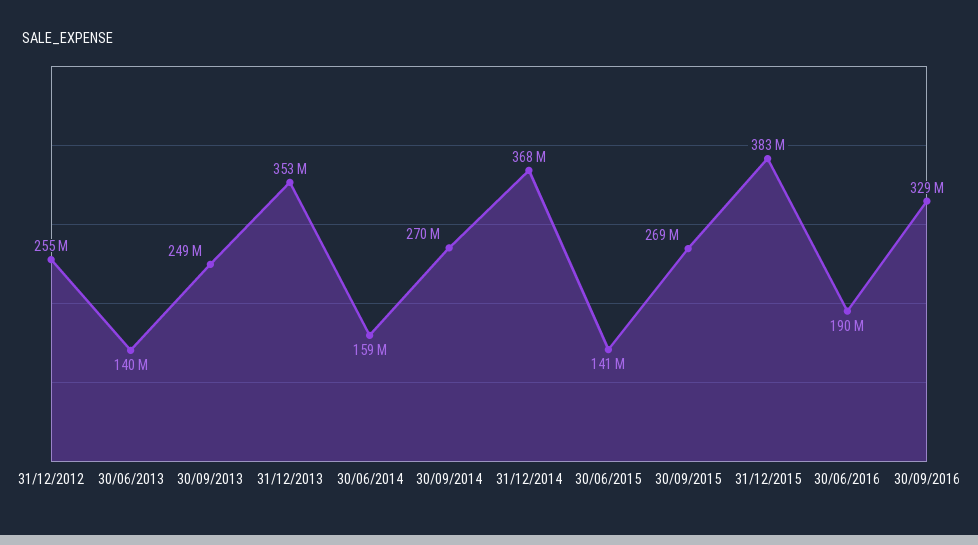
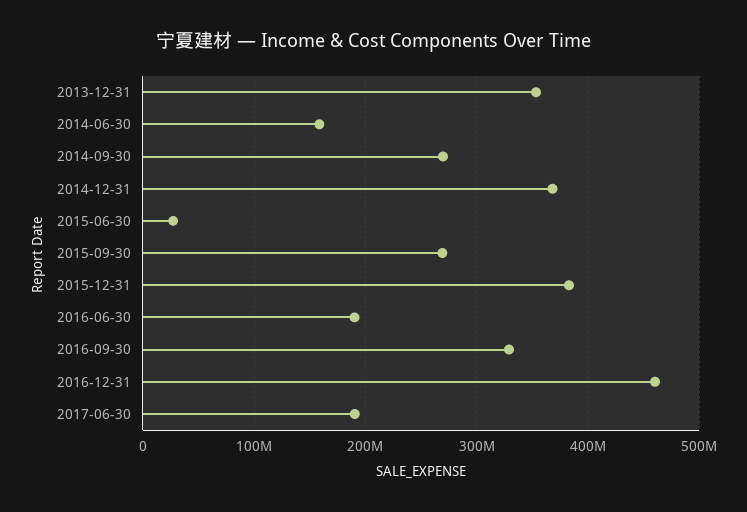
31/12/2012: 255000000 -> none
30/06/2013: 140000000 -> none
30/09/2013: 249000000 -> none
30/06/2015: 141000000 -> 30000000
2016-12-31: none -> 460000000
2017-06-30: none -> 190000000

